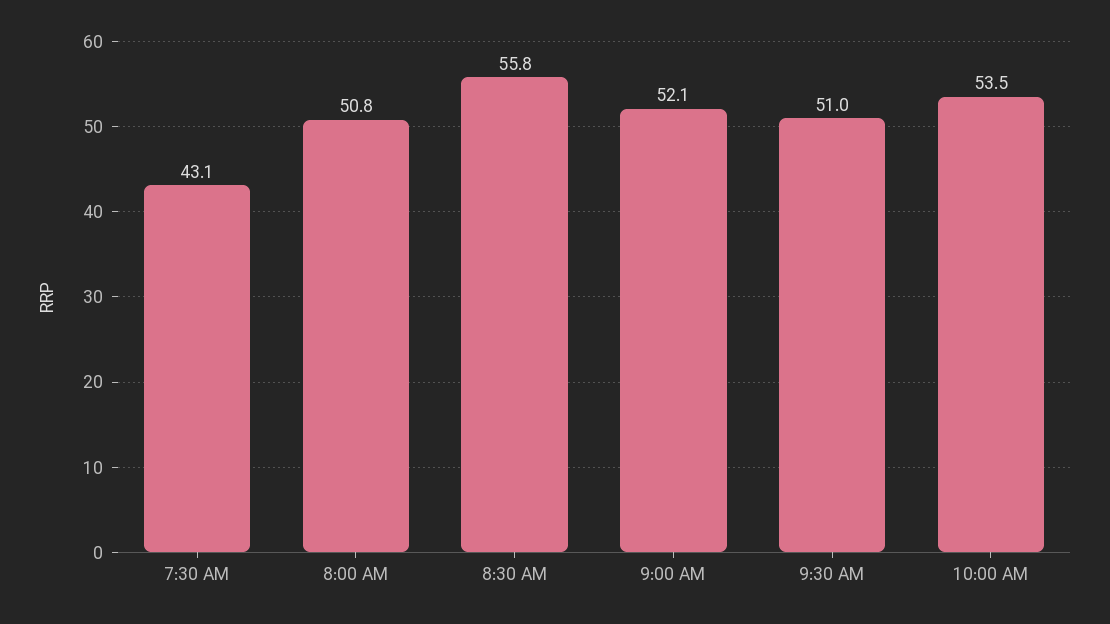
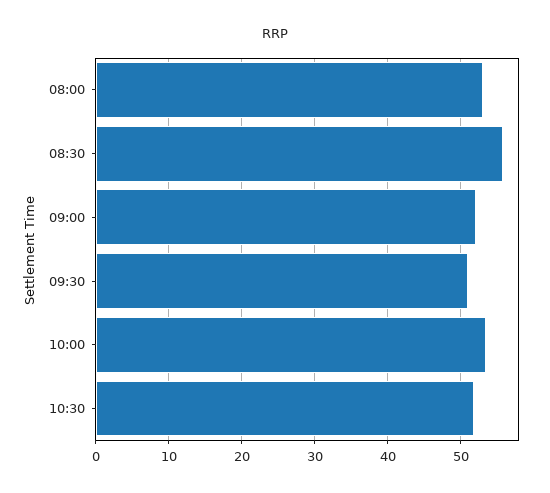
7:30 AM: 43.1 -> none
8:00 AM: 50.8 -> 53
10:30: none -> 52

